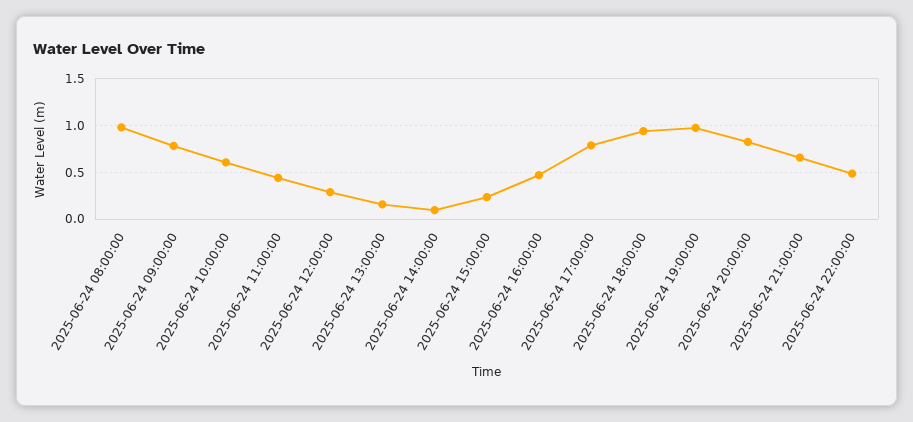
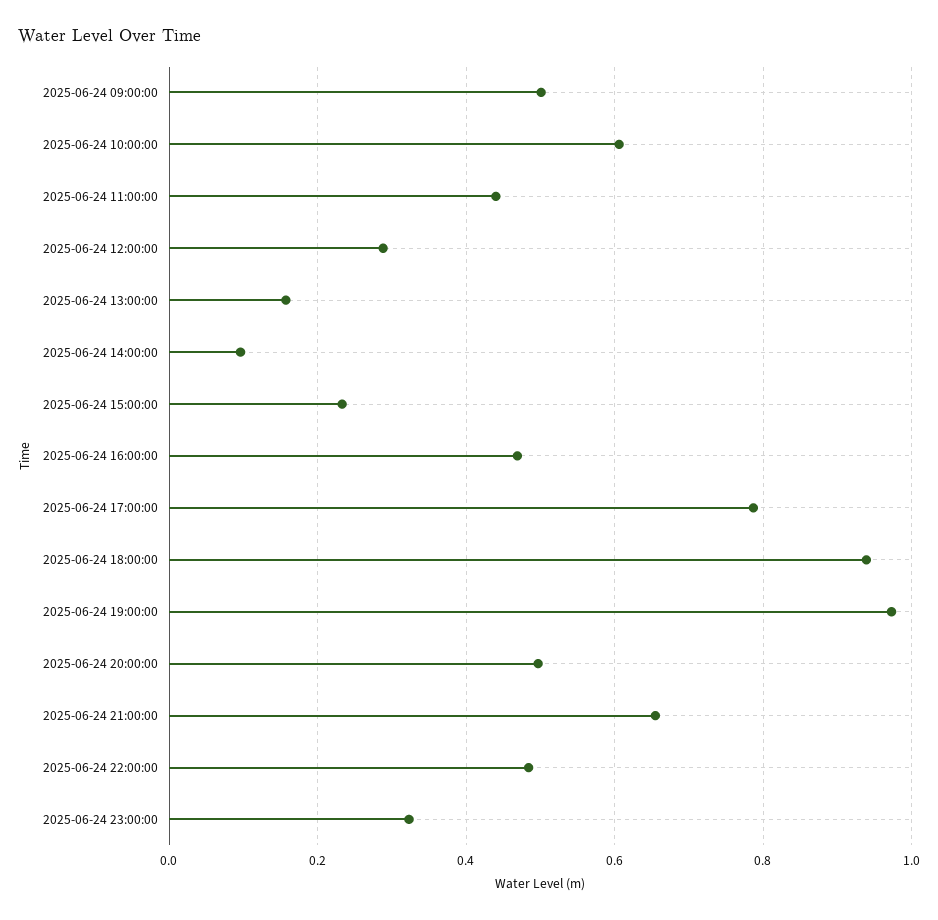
2025-06-24 08:00:00: 1 -> none
2025-06-24 09:00:00: 0.8 -> 0.5
2025-06-24 20:00:00: 0.8 -> 0.5
2025-06-24 23:00:00: none -> 0.32

